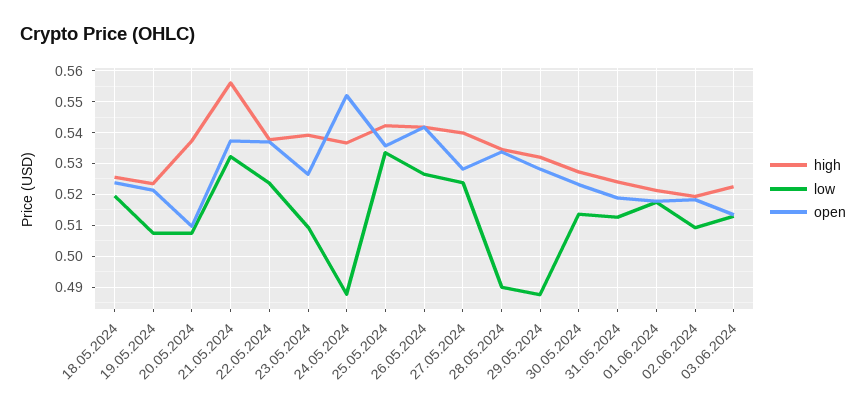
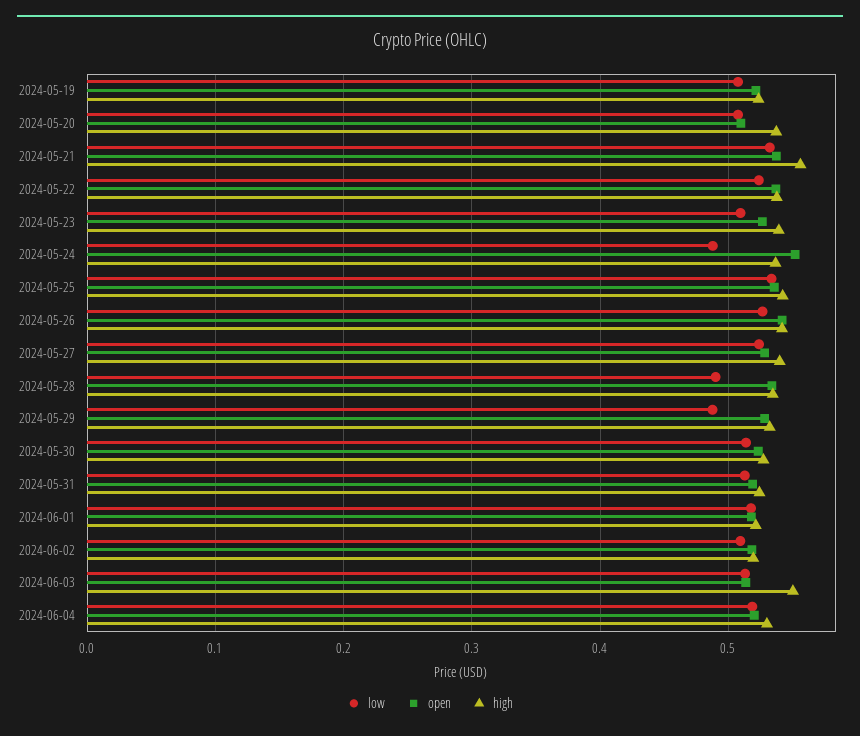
high, 18.05.2024: 0.526 -> none
low, 18.05.2024: 0.52 -> none
open, 18.05.2024: 0.524 -> none
high, 03.06.2024: 0.522 -> 0.55
low, 2024-06-04: none -> 0.52
open, 2024-06-04: none -> 0.52
high, 2024-06-04: none -> 0.53

